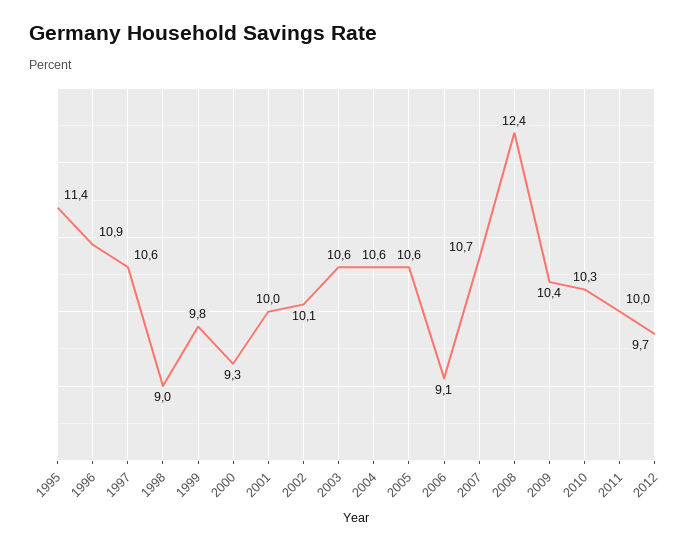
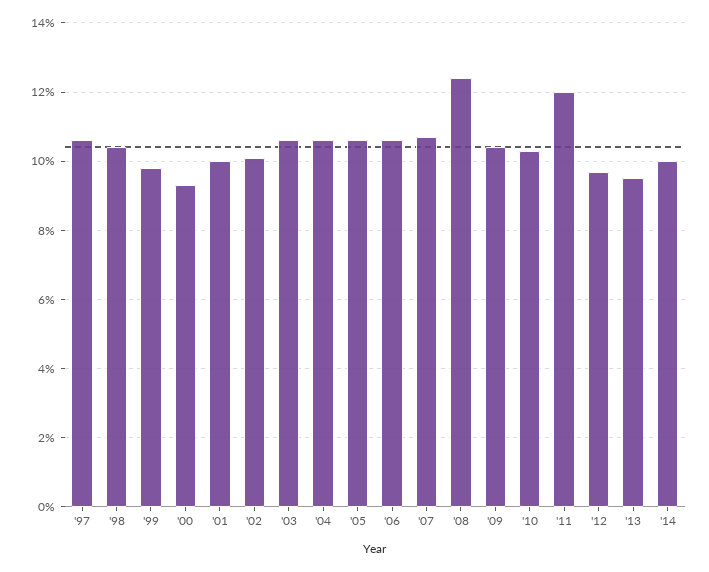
1995: 11.4 -> none
1996: 10.9 -> none
1998: 9 -> 10.5
2006: 9.1 -> 10.5
2011: 10 -> 12
'13: none -> 9.5
'14: none -> 10

